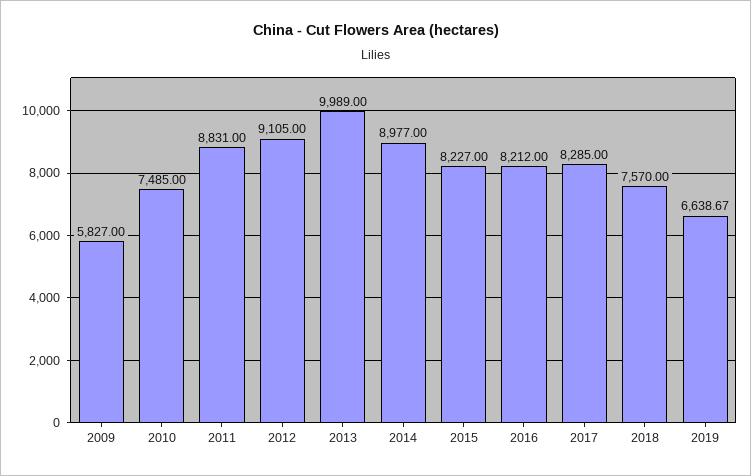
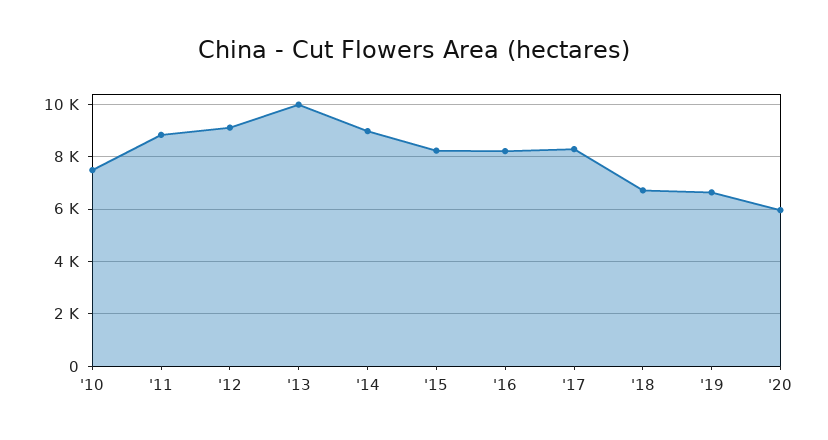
2009: 5827 -> none
2018: 7570 -> 6750
'20: none -> 6000

